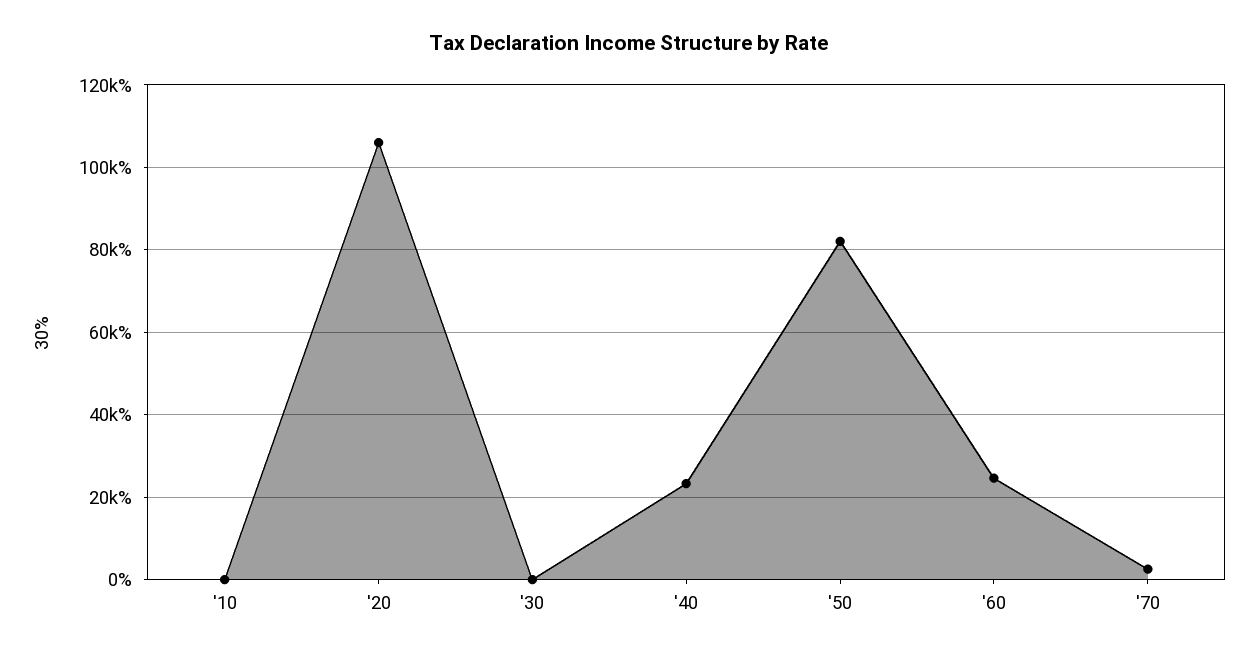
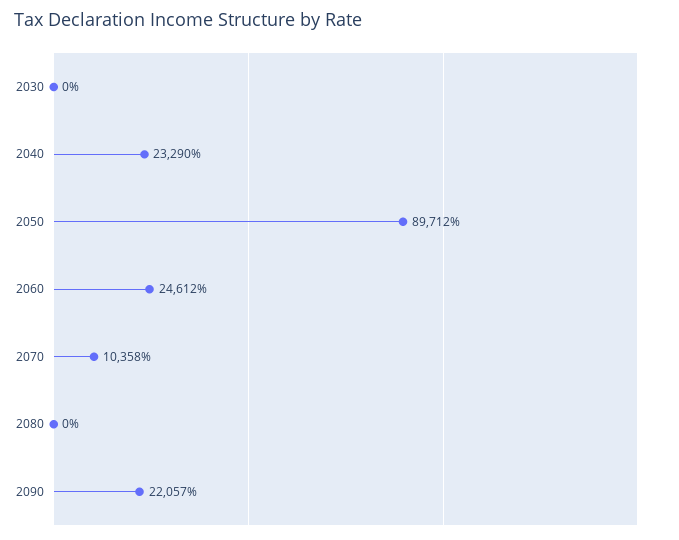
'10: 0 -> none
'20: 106000 -> none
'50: 82000 -> 89712
'70: 2000 -> 10358
2080: none -> 0
2090: none -> 22057

